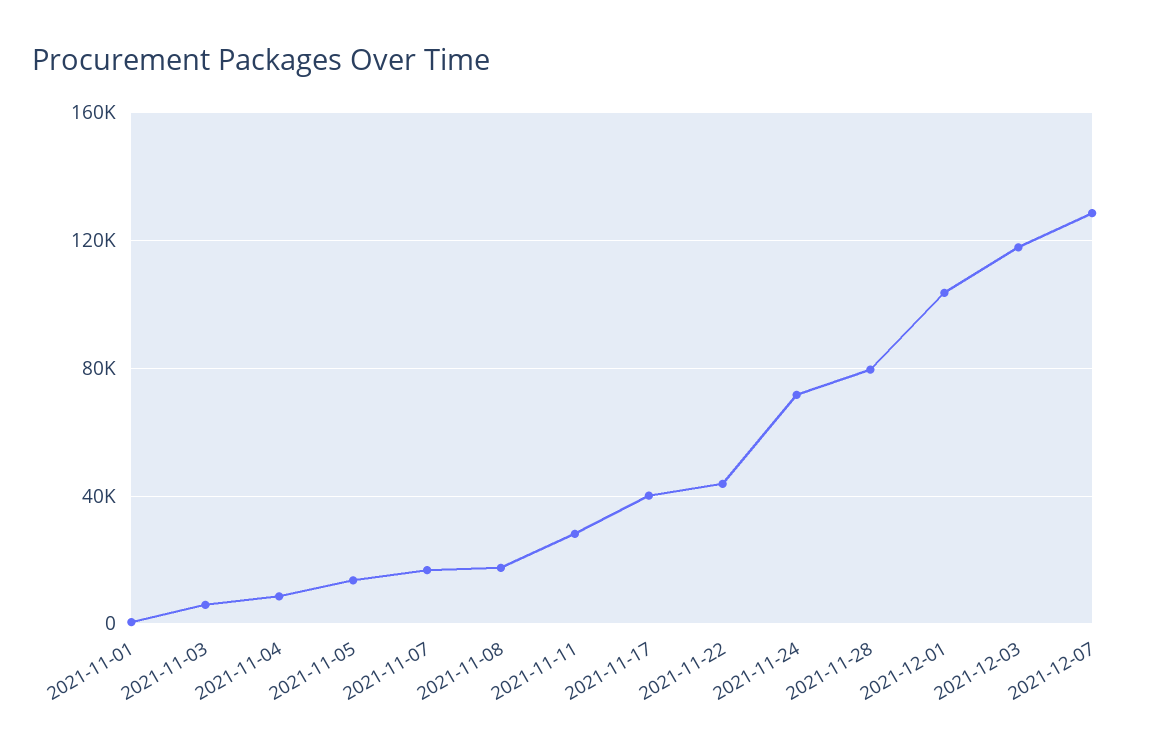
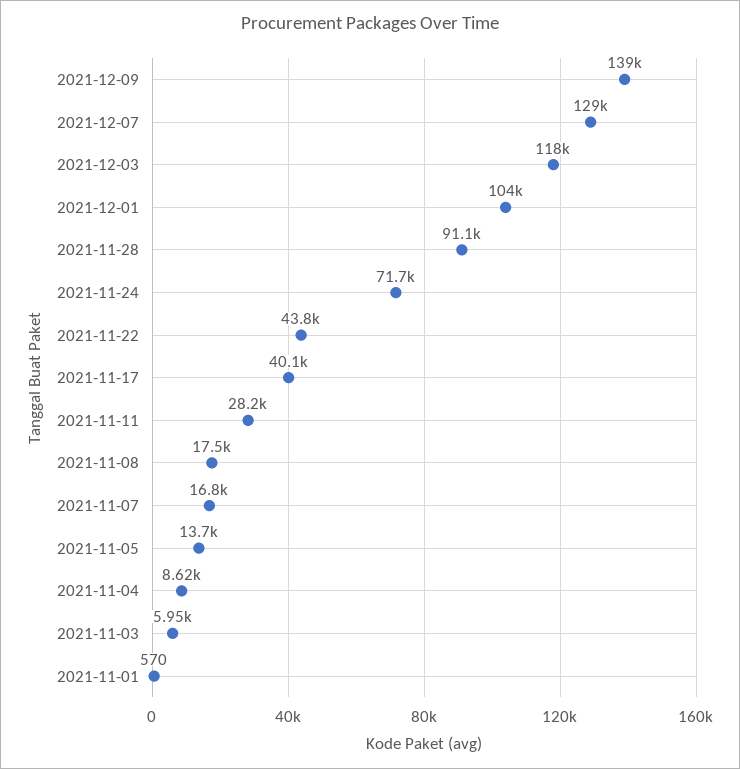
2021-11-28: 80000 -> 91100
2021-12-09: none -> 139000

